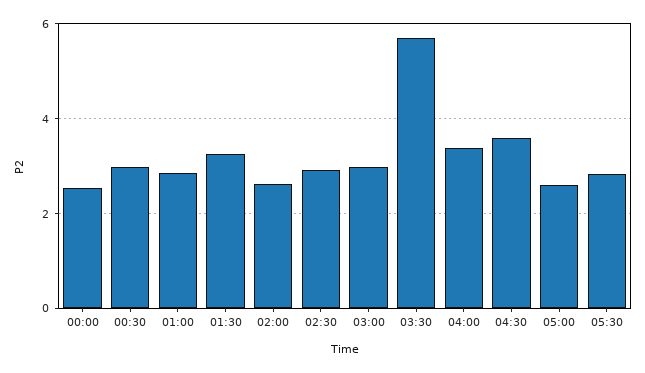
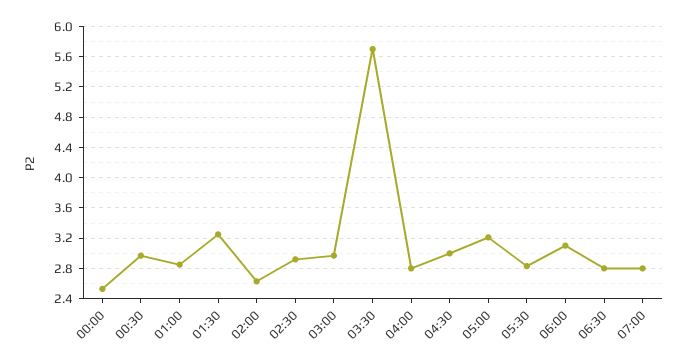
04:00: 3.4 -> 2.8
04:30: 3.6 -> 3
05:00: 2.6 -> 3.2
06:00: none -> 3.1
06:30: none -> 2.8
07:00: none -> 2.8

